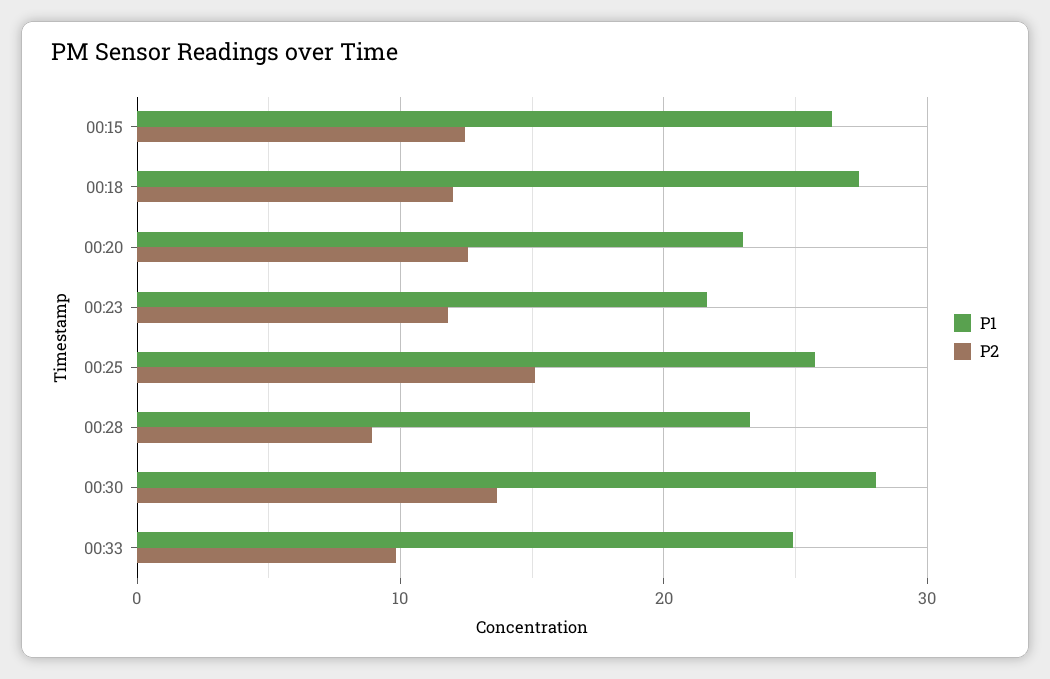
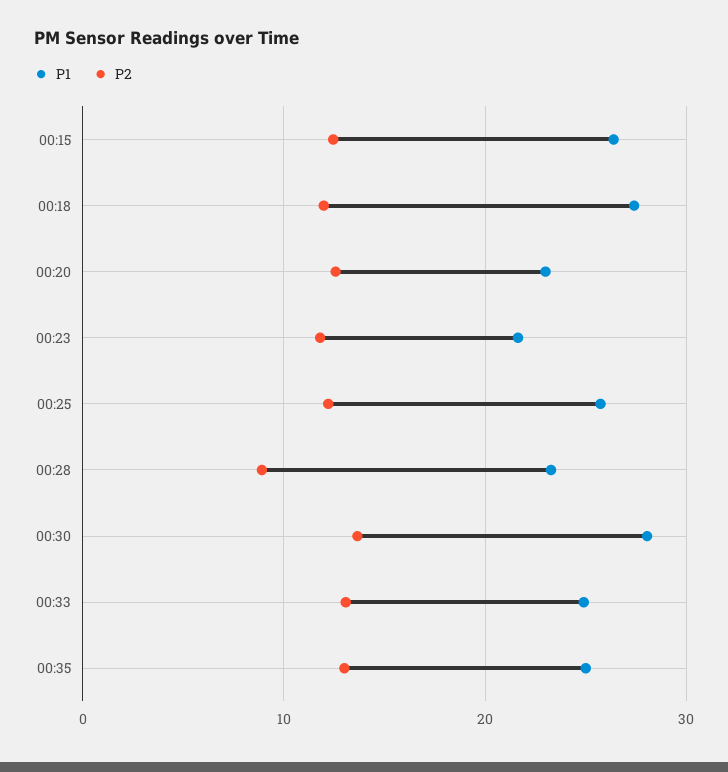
P2, 00:25: 15 -> 12
P2, 00:33: 10 -> 13
P1, 00:35: none -> 25
P2, 00:35: none -> 13

